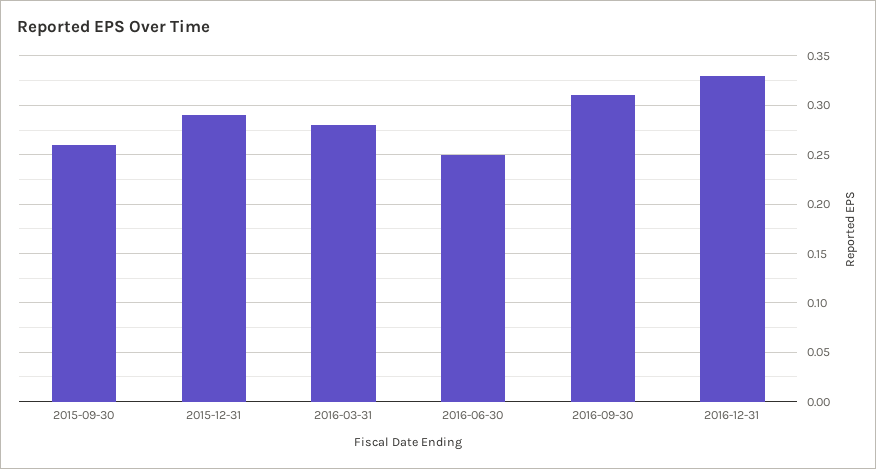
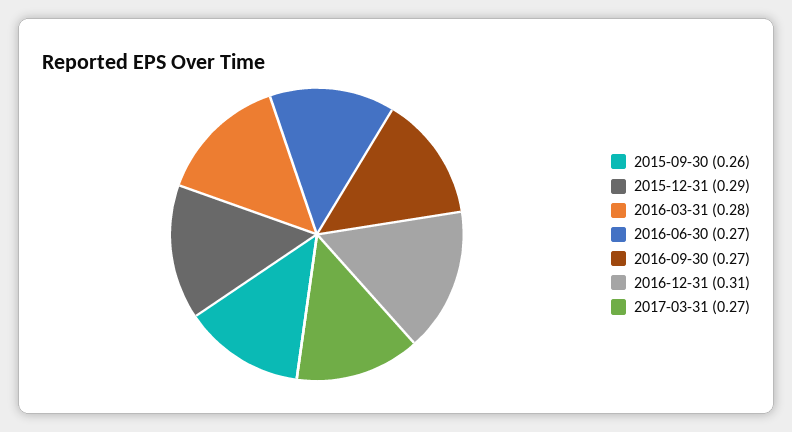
2016-06-30: 0.25 -> 0.27
2016-09-30: 0.31 -> 0.27
2016-12-31: 0.33 -> 0.31
2017-03-31: none -> 0.27

